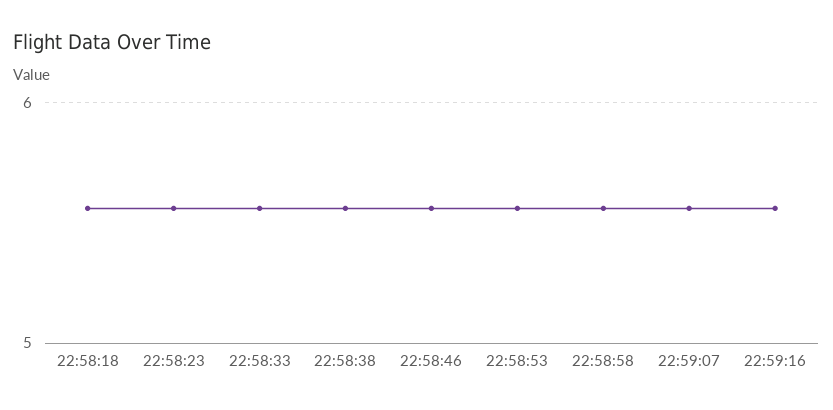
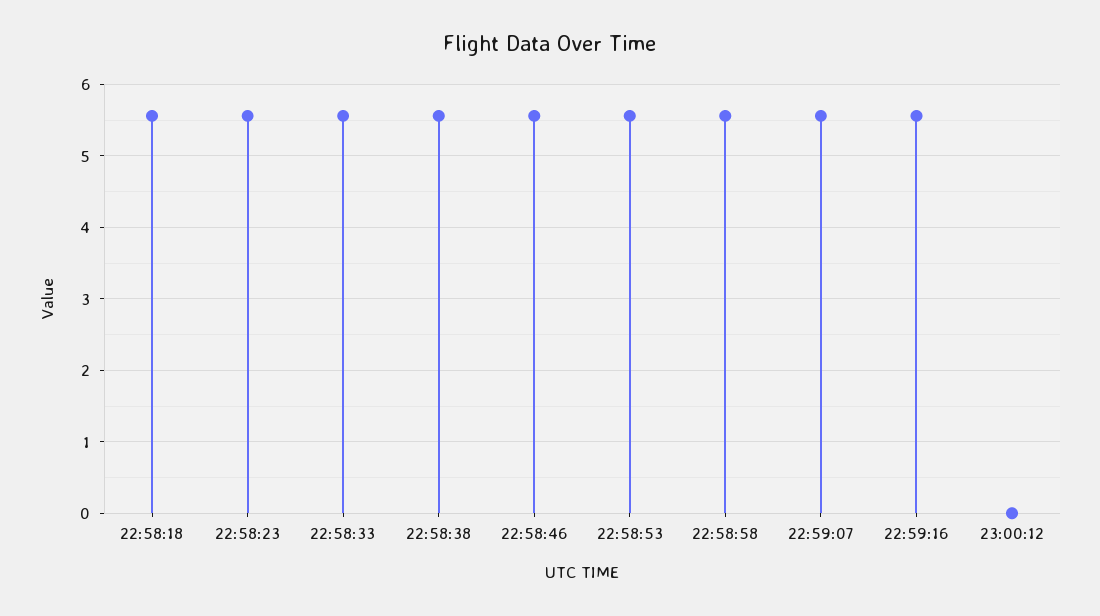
23:00:12: none -> 0

